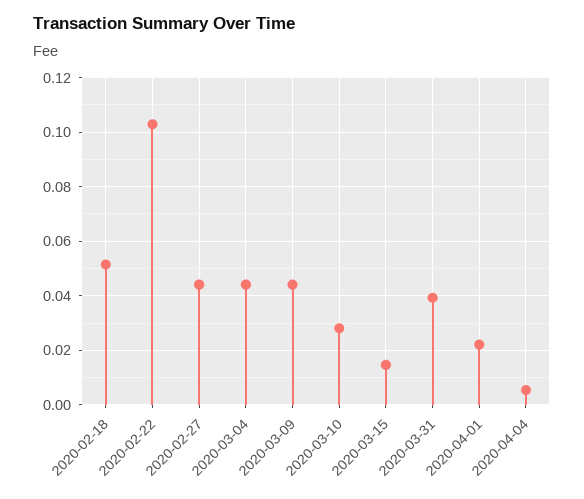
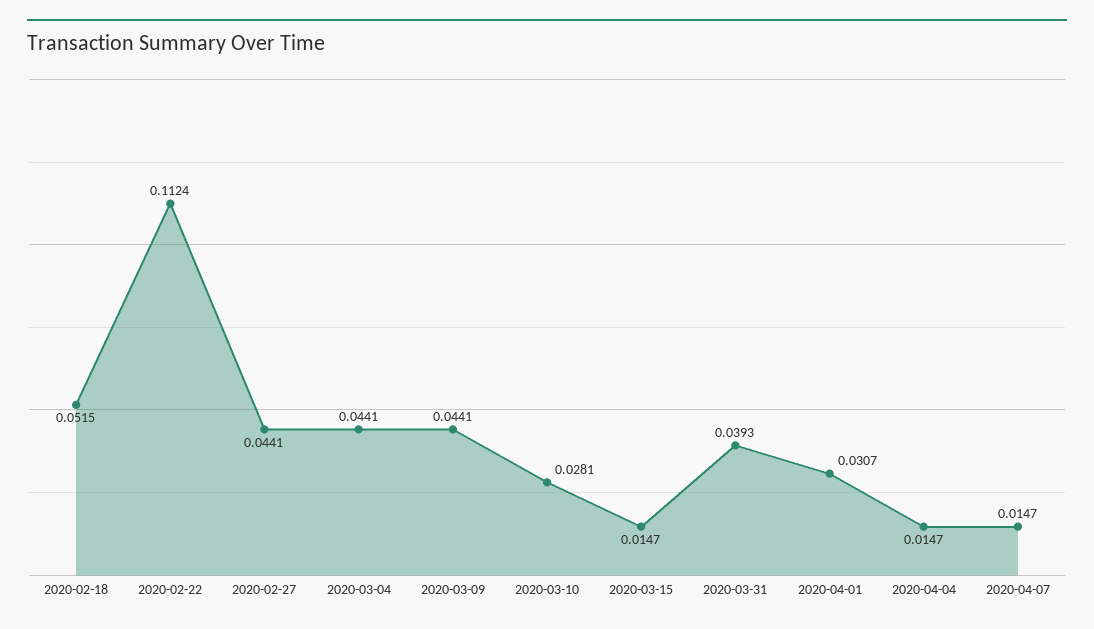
2020-02-22: 0.1025 -> 0.1124
2020-04-01: 0.0225 -> 0.0307
2020-04-04: 0.005 -> 0.0147
2020-04-07: none -> 0.0147

